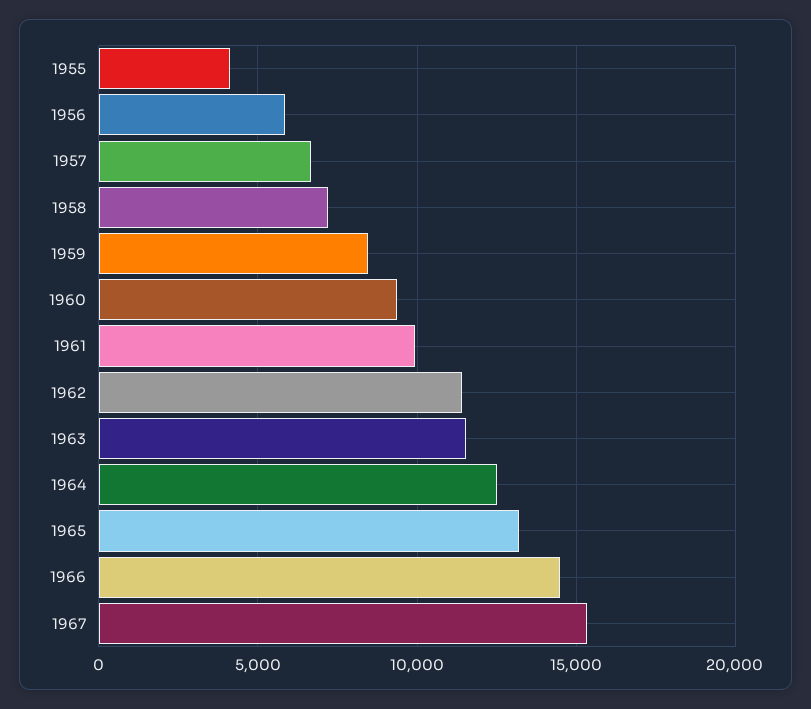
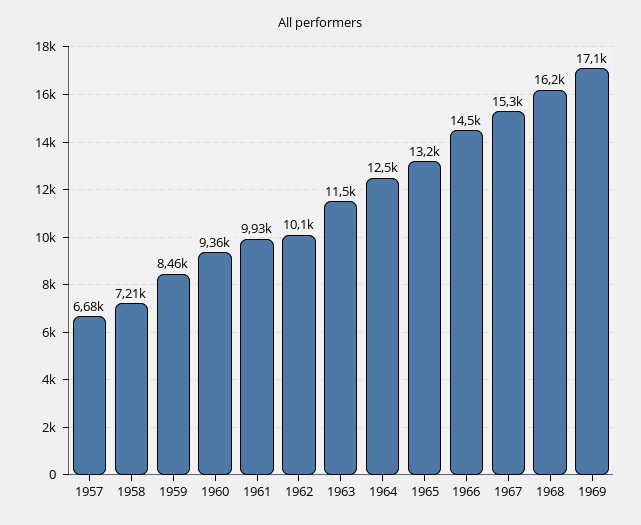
1955: 4000 -> none
1956: 6000 -> none
1962: 11500 -> 10100
1968: none -> 16200
1969: none -> 17100

